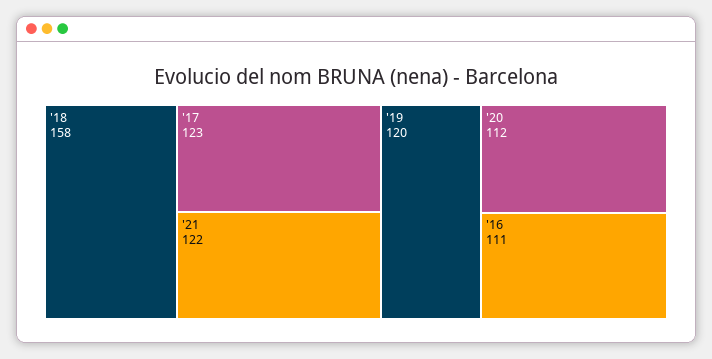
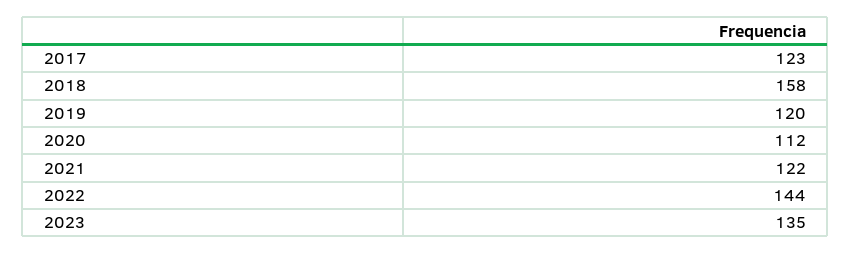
'16: 111 -> none
2022: none -> 144
2023: none -> 135

